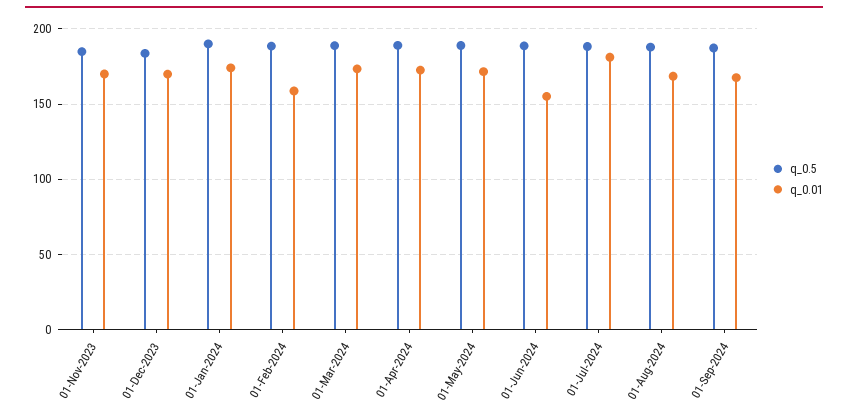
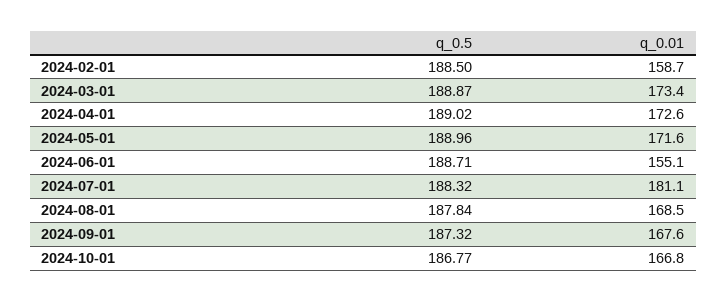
q_0.5, 01-Nov-2023: 185 -> none
q_0.01, 01-Nov-2023: 170 -> none
q_0.5, 01-Dec-2023: 185 -> none
q_0.01, 01-Dec-2023: 170 -> none
q_0.5, 01-Jan-2024: 190 -> none
q_0.01, 01-Jan-2024: 175 -> none
q_0.5, 2024-10-01: none -> 186.77
q_0.01, 2024-10-01: none -> 166.8

